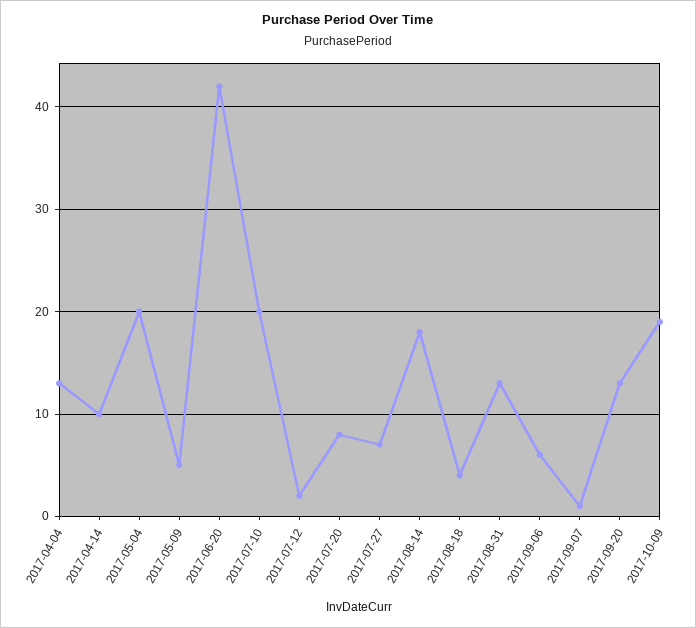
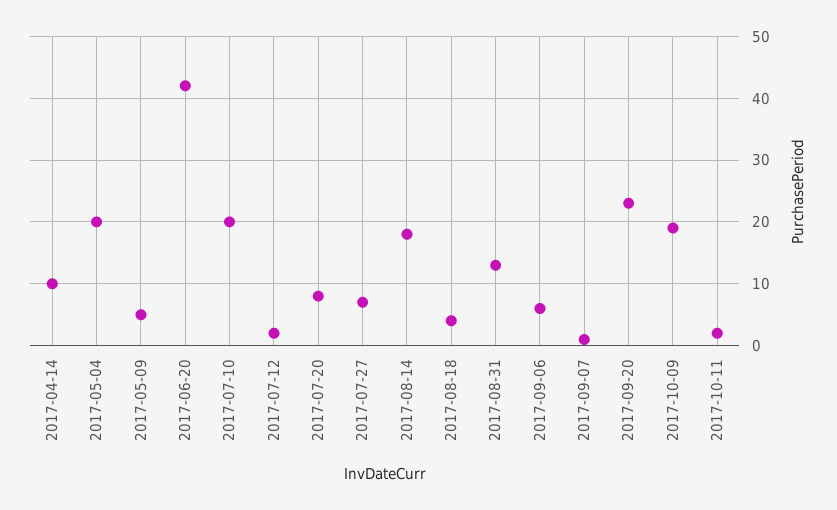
2017-04-04: 13 -> none
2017-09-20: 13 -> 23
2017-10-11: none -> 2

